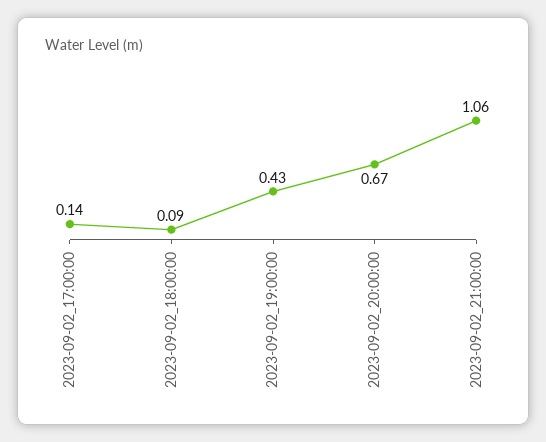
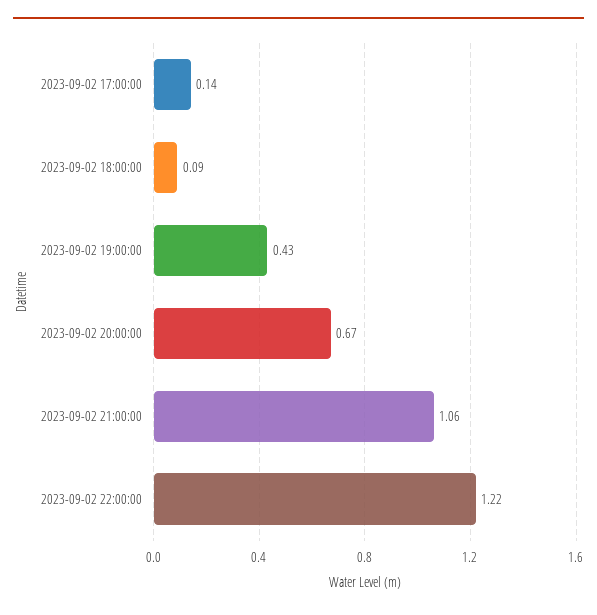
2023-09-02 22:00:00: none -> 1.22

